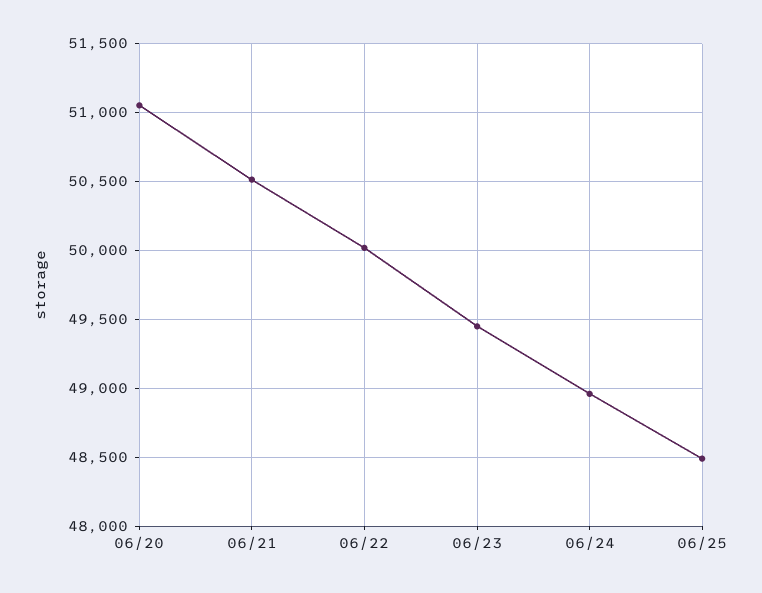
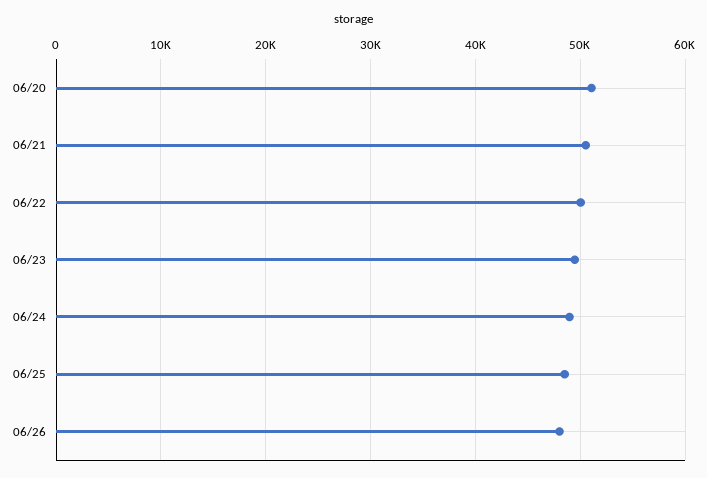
06/26: none -> 48000

